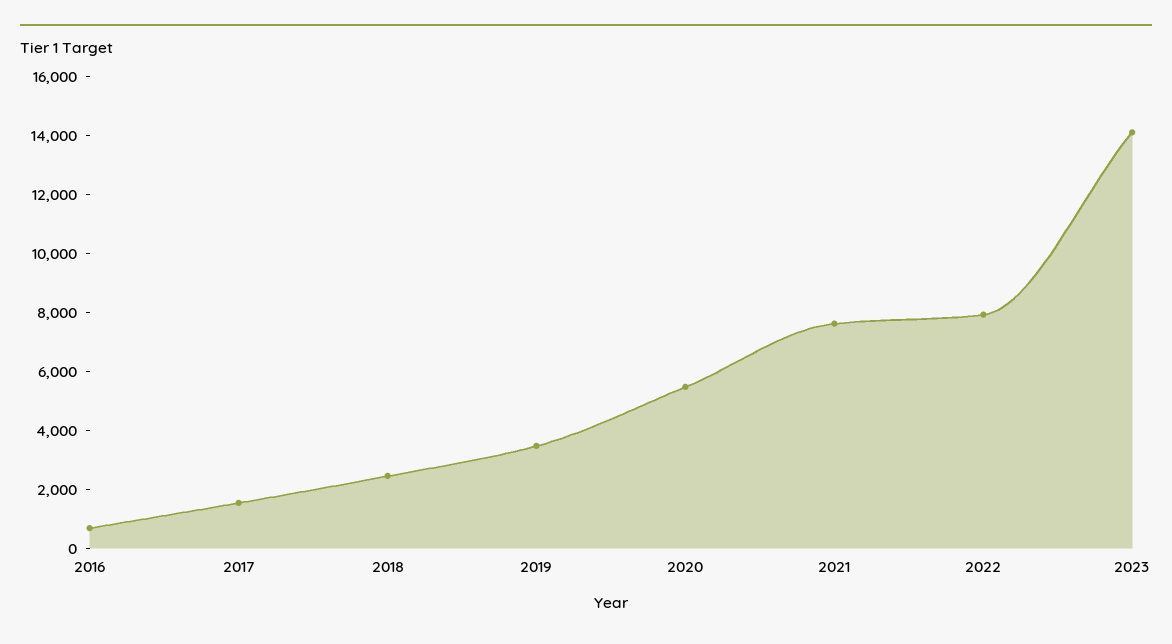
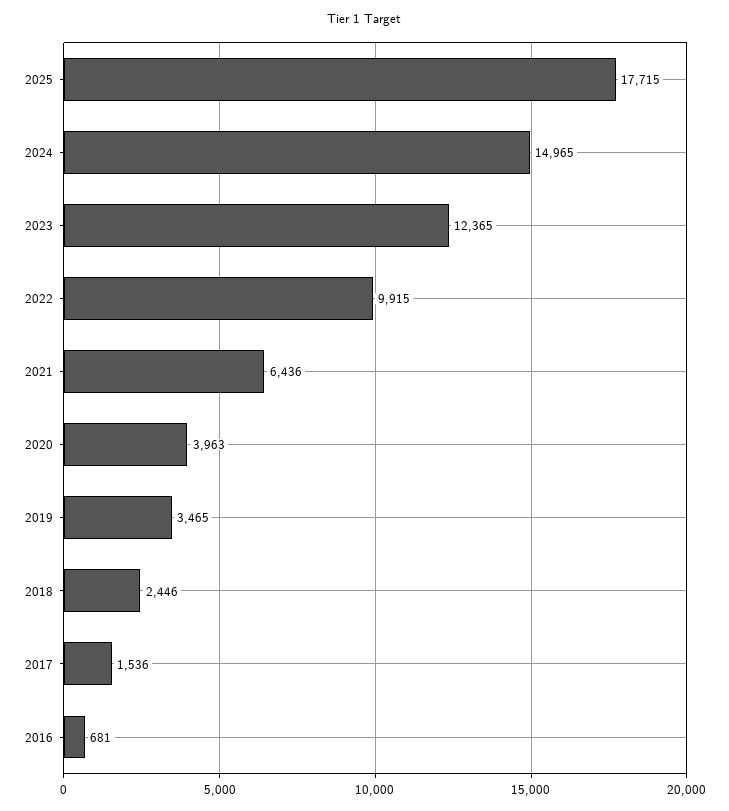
2020: 5500 -> 3963
2021: 7500 -> 6436
2022: 8000 -> 9915
2023: 14000 -> 12365
2025: none -> 17715
2024: none -> 14965

